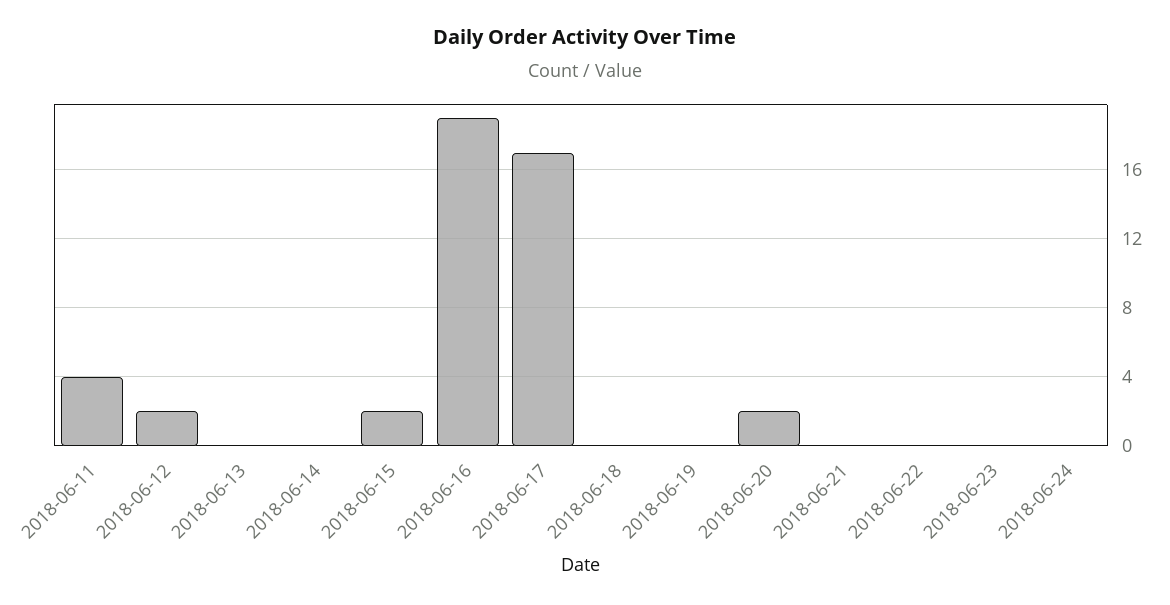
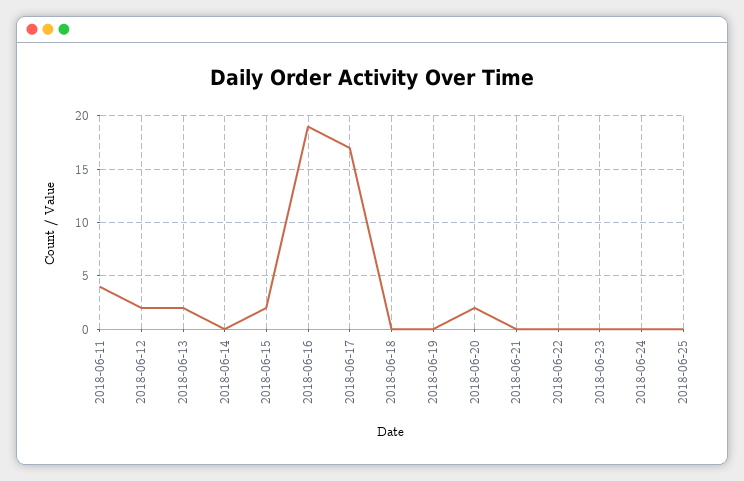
2018-06-13: 0 -> 2
2018-06-25: none -> 0

